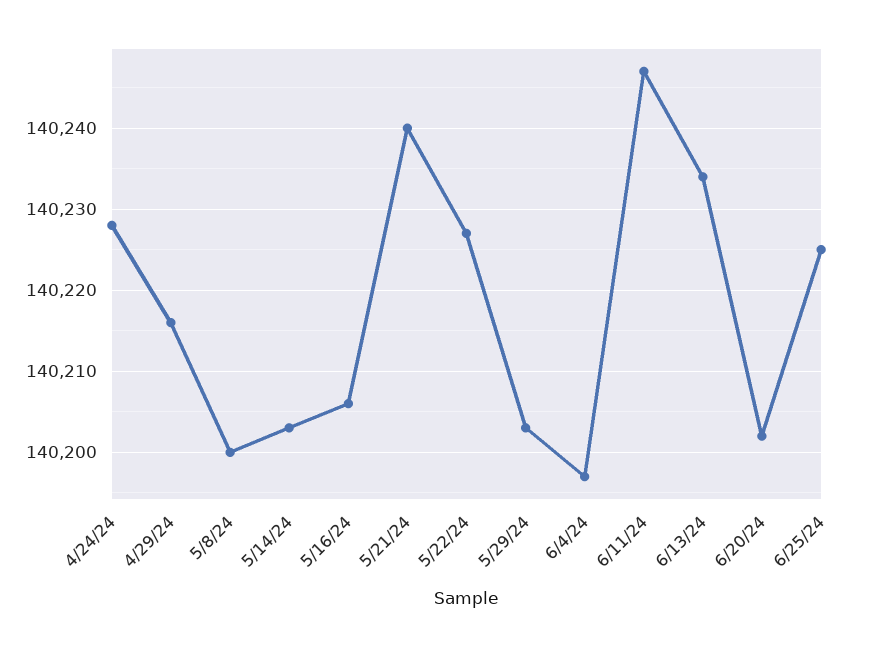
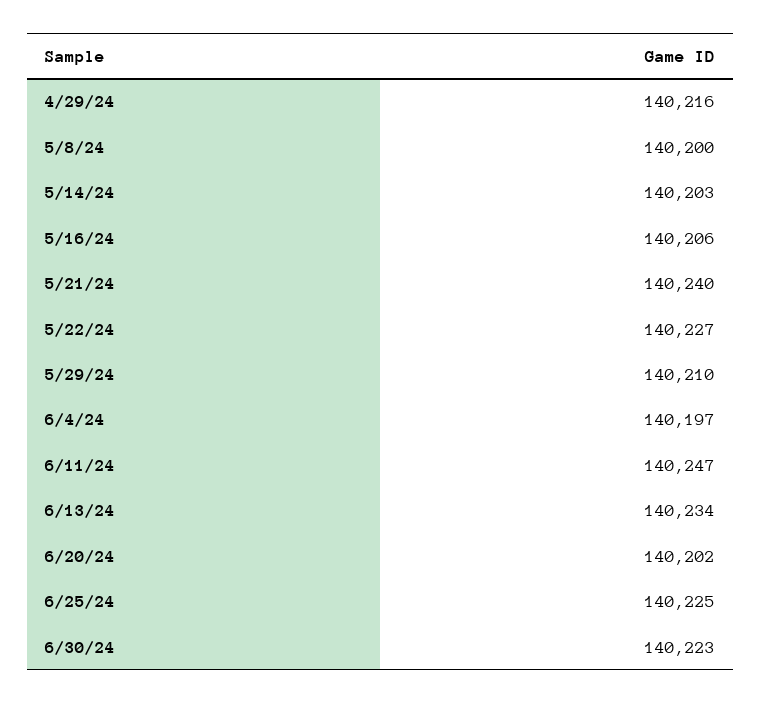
4/24/24: 140228 -> none
5/29/24: 140203 -> 140210
6/30/24: none -> 140223

